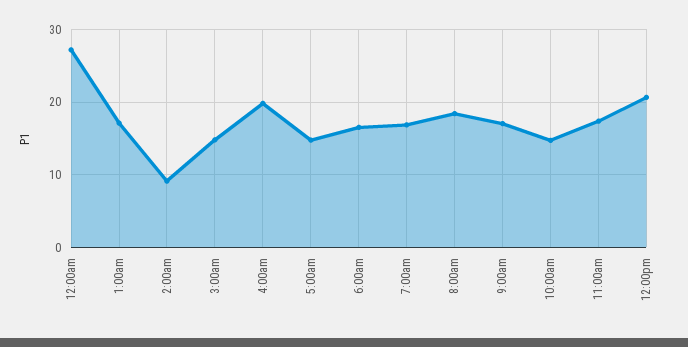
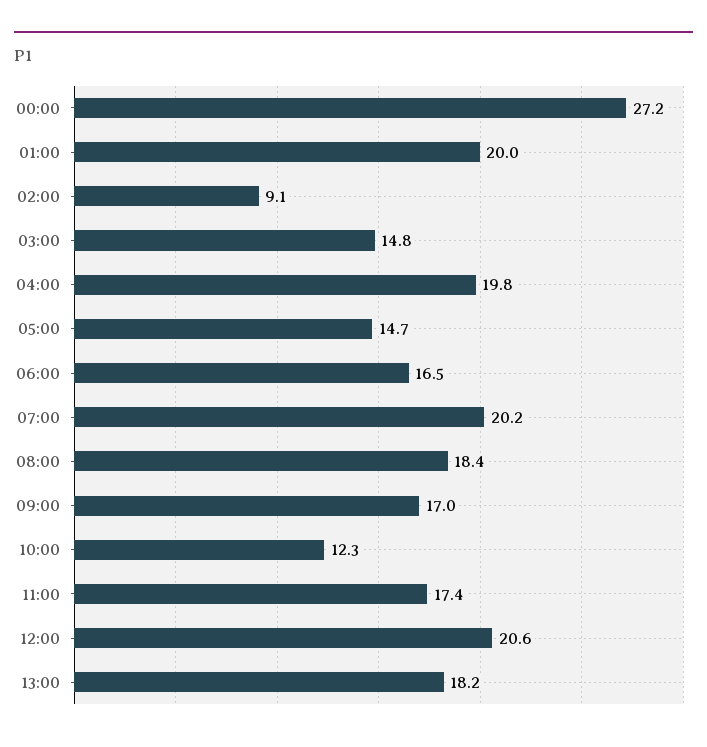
1:00am: 17 -> 20
7:00am: 17 -> 20.2
10:00am: 15 -> 12.3
13:00: none -> 18.2

